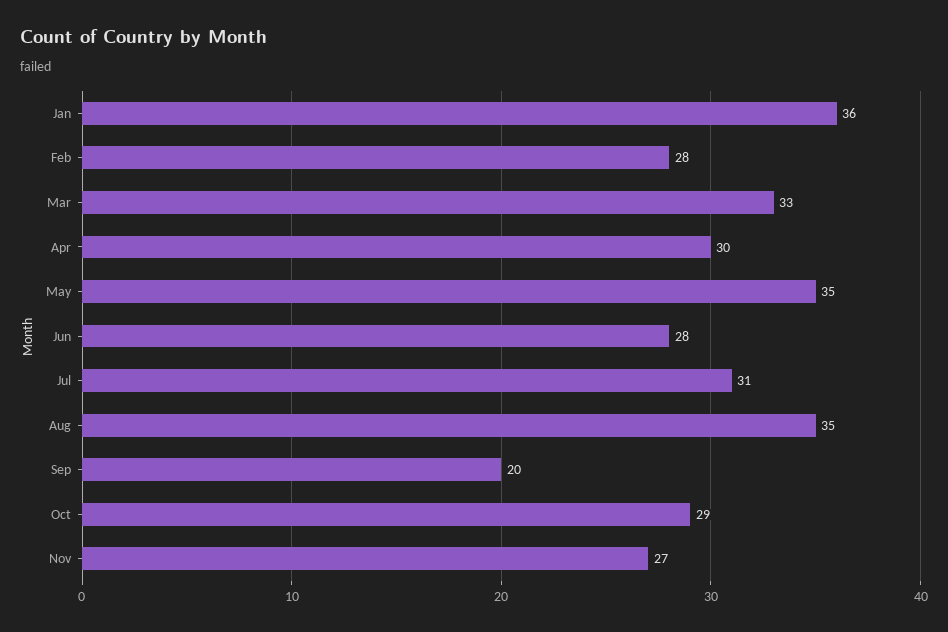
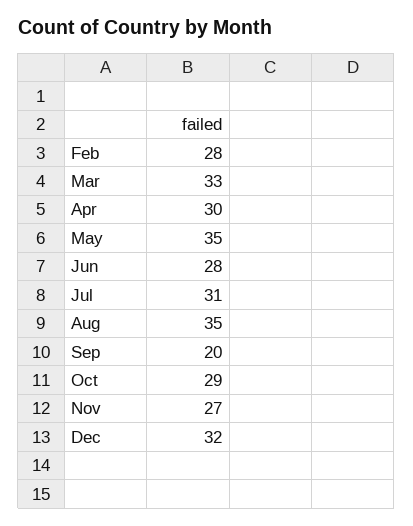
Jan: 36 -> none
Dec: none -> 32

